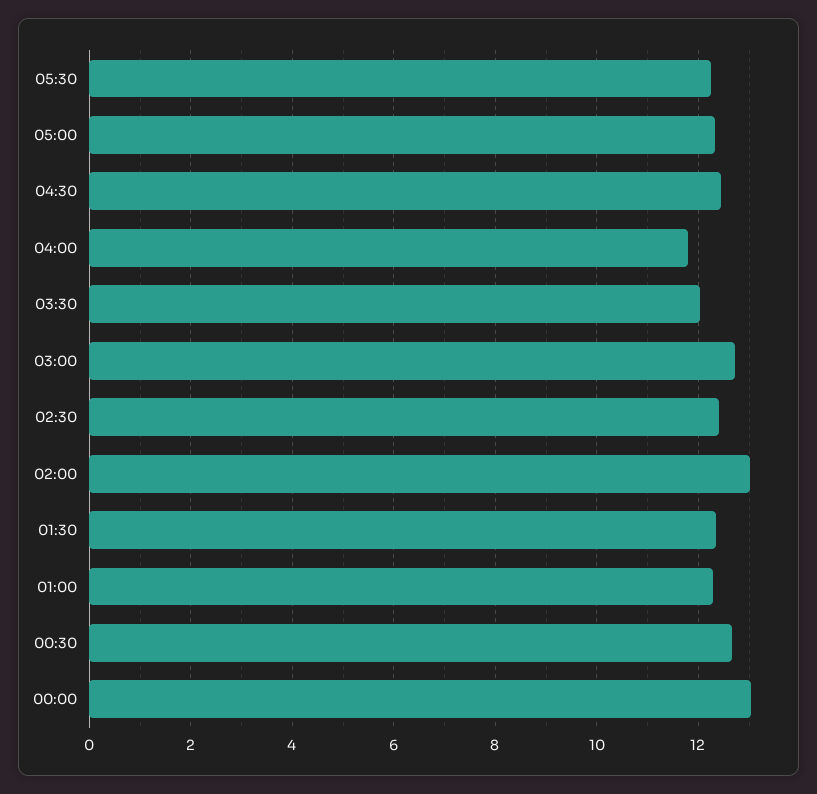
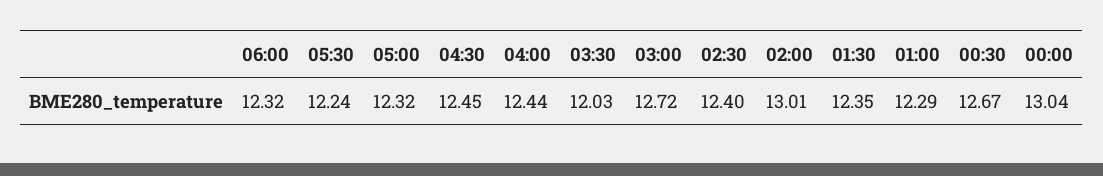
04:00: 11.8 -> 12.44
06:00: none -> 12.32

